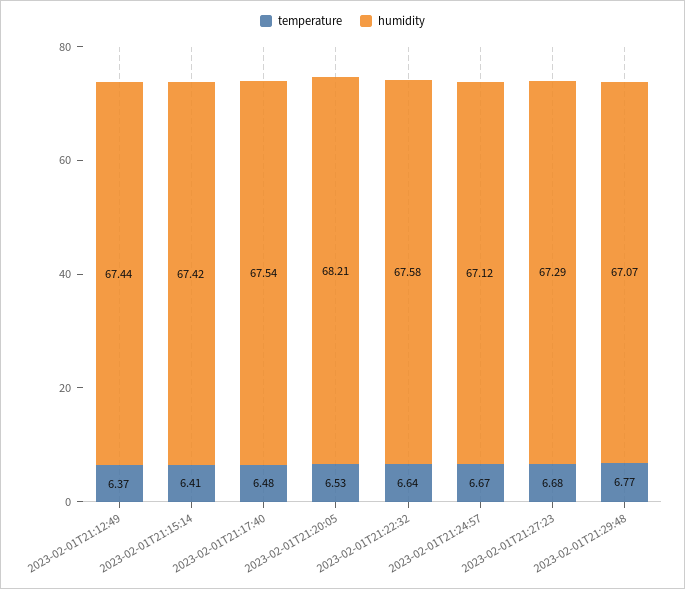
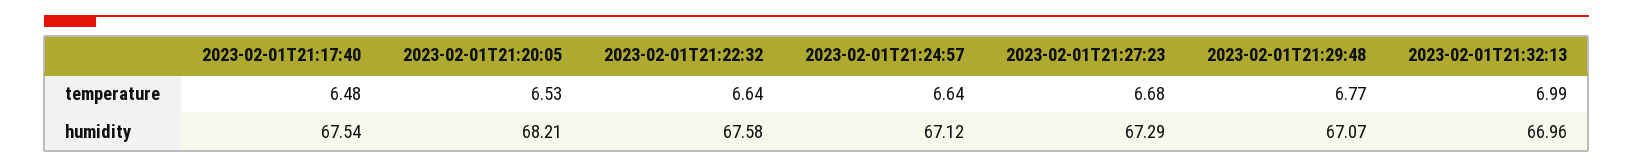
temperature, 2023-02-01T21:12:49: 6.37 -> none
humidity, 2023-02-01T21:12:49: 67.44 -> none
temperature, 2023-02-01T21:15:14: 6.41 -> none
humidity, 2023-02-01T21:15:14: 67.42 -> none
temperature, 2023-02-01T21:24:57: 6.67 -> 6.64
temperature, 2023-02-01T21:32:13: none -> 6.99
humidity, 2023-02-01T21:32:13: none -> 66.96

